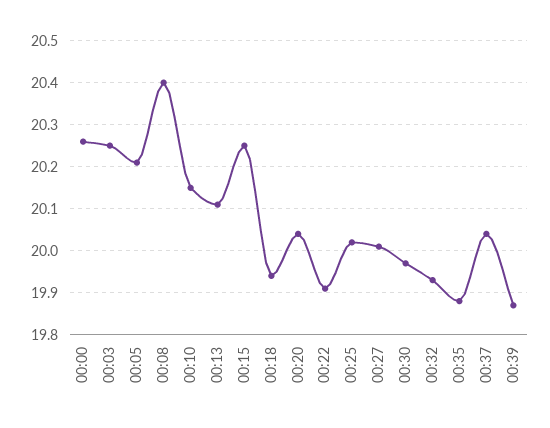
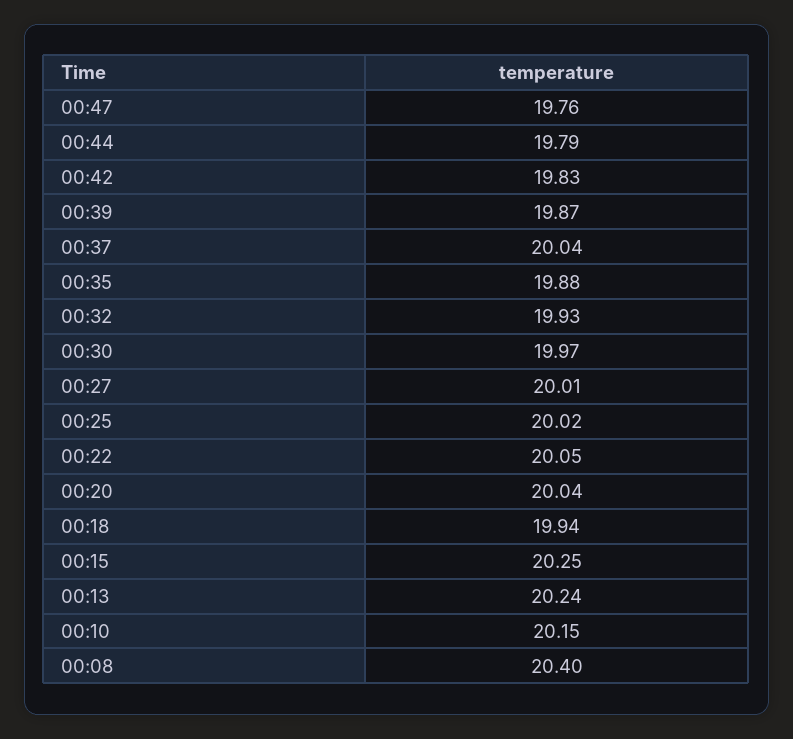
00:00: 20.25 -> none
00:03: 20.25 -> none
00:05: 20.2 -> none
00:13: 20.1 -> 20.24
00:22: 19.9 -> 20.05
00:47: none -> 19.76
00:44: none -> 19.79
00:42: none -> 19.83

